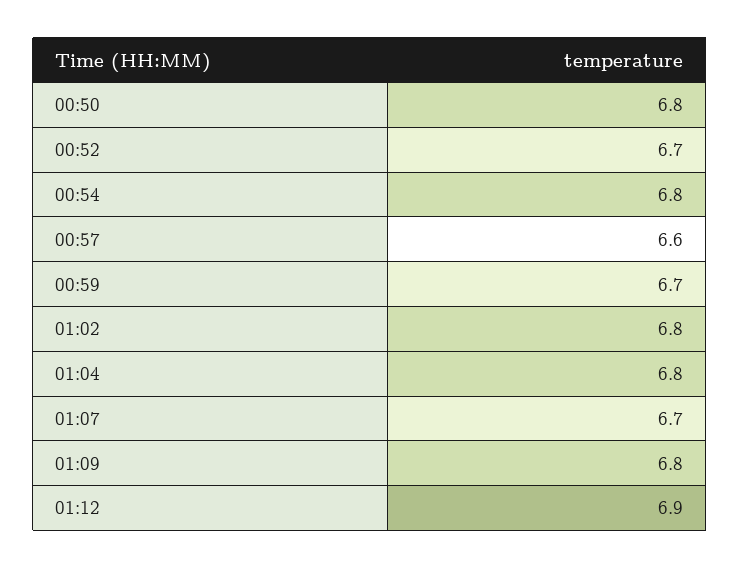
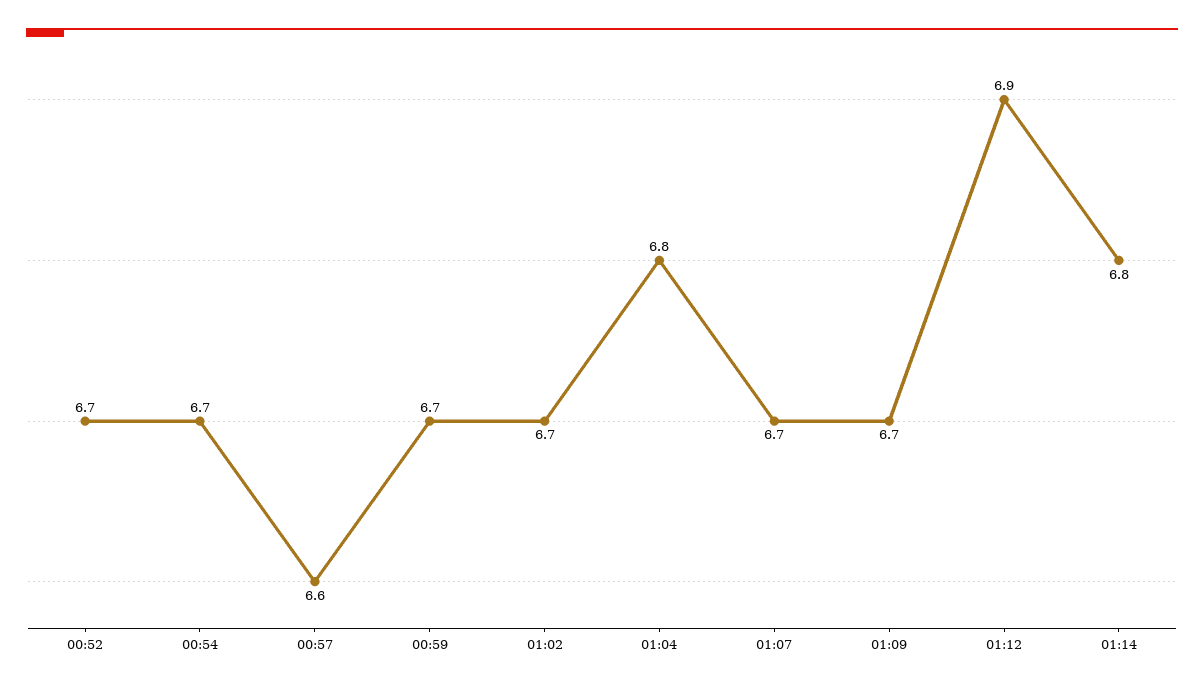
00:50: 6.8 -> none
00:54: 6.8 -> 6.7
01:02: 6.8 -> 6.7
01:09: 6.8 -> 6.7
01:14: none -> 6.8

